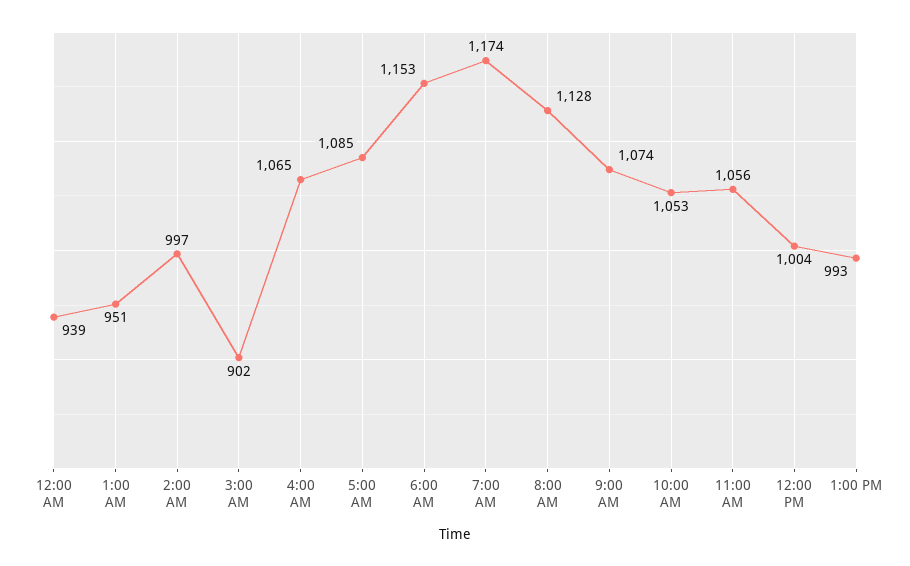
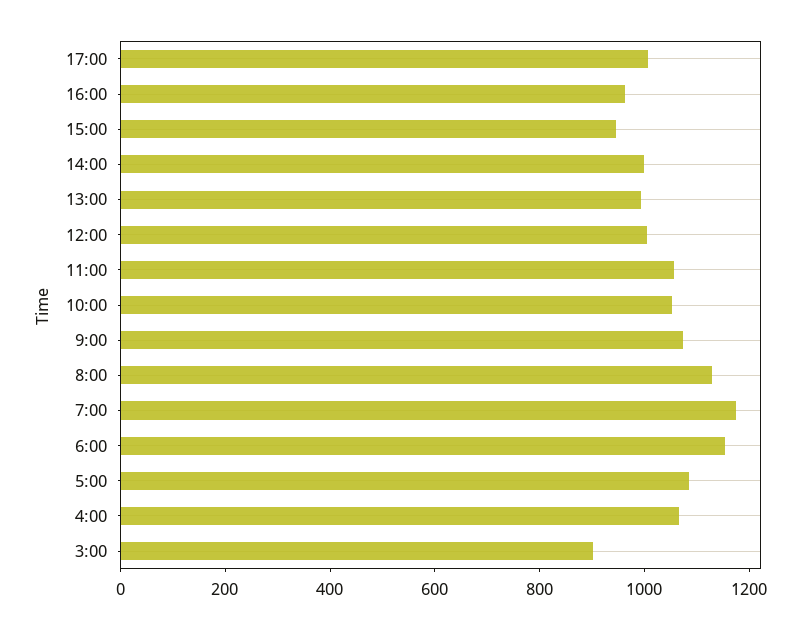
12:00 AM: 939 -> none
1:00 AM: 951 -> none
2:00 AM: 997 -> none
17:00: none -> 1000
16:00: none -> 950
15:00: none -> 950
14:00: none -> 1000

